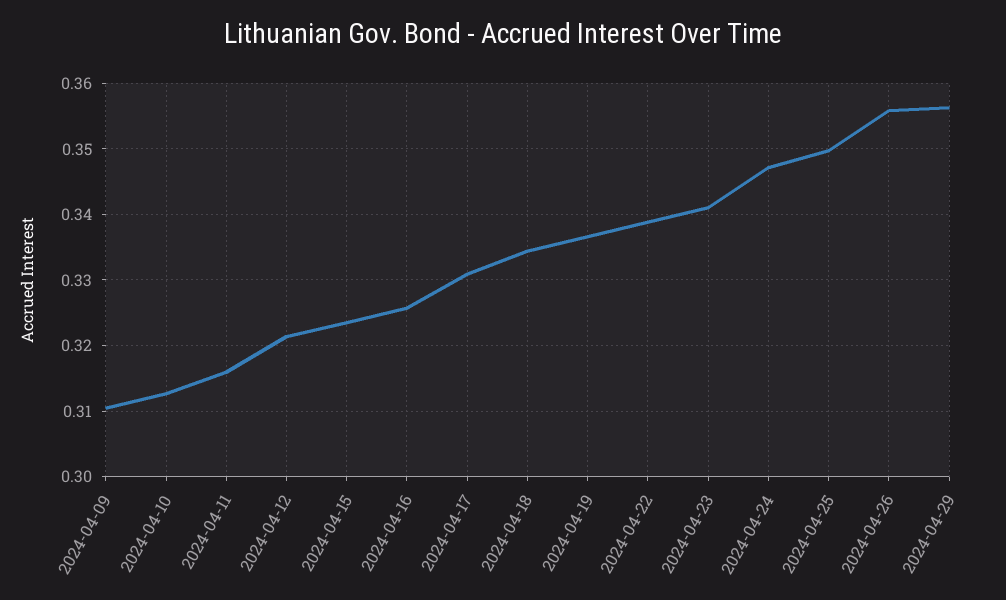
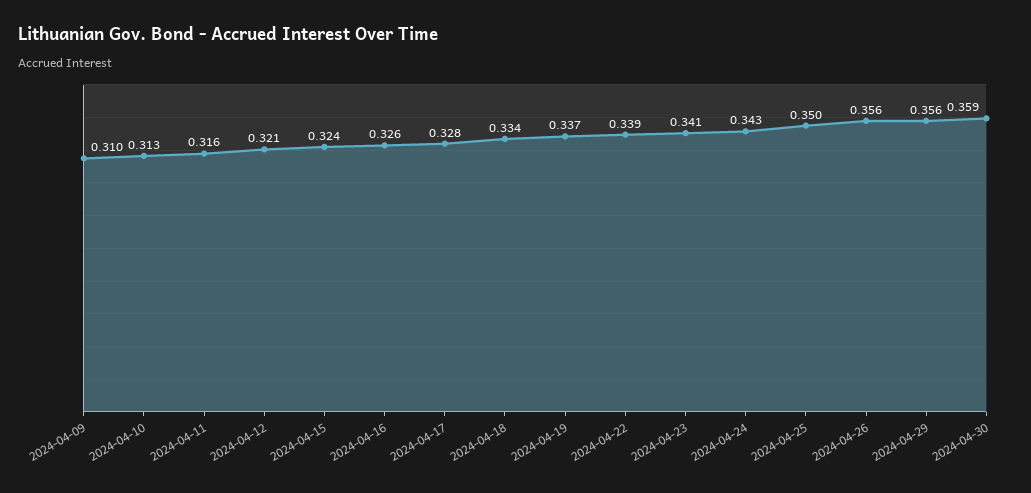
2024-04-17: 0.331 -> 0.328
2024-04-24: 0.347 -> 0.343
2024-04-30: none -> 0.359

